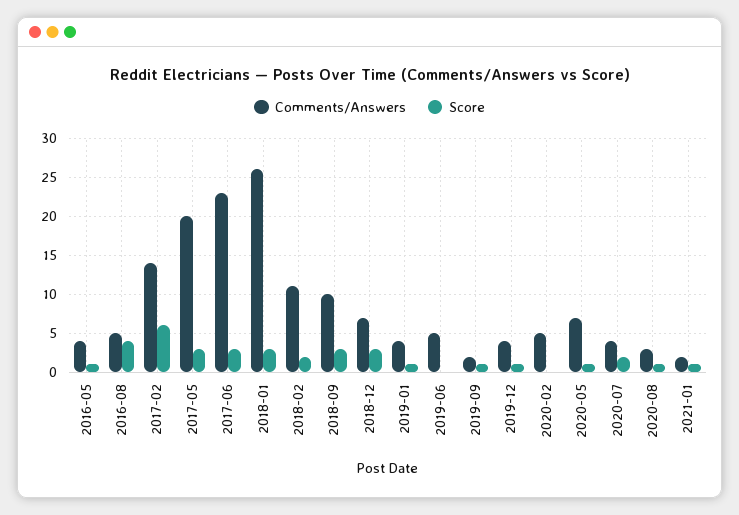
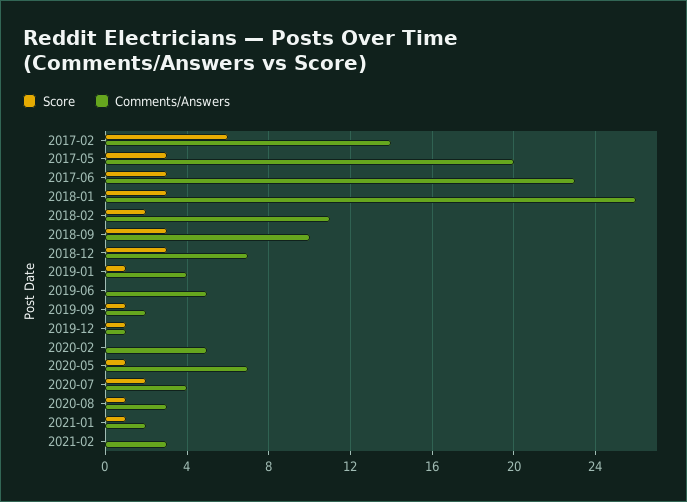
Comments/Answers, 2016-05: 4 -> none
Score, 2016-05: 1 -> none
Comments/Answers, 2016-08: 5 -> none
Score, 2016-08: 4 -> none
Comments/Answers, 2019-12: 4 -> 1
Score, 2021-02: none -> 0
Comments/Answers, 2021-02: none -> 3

